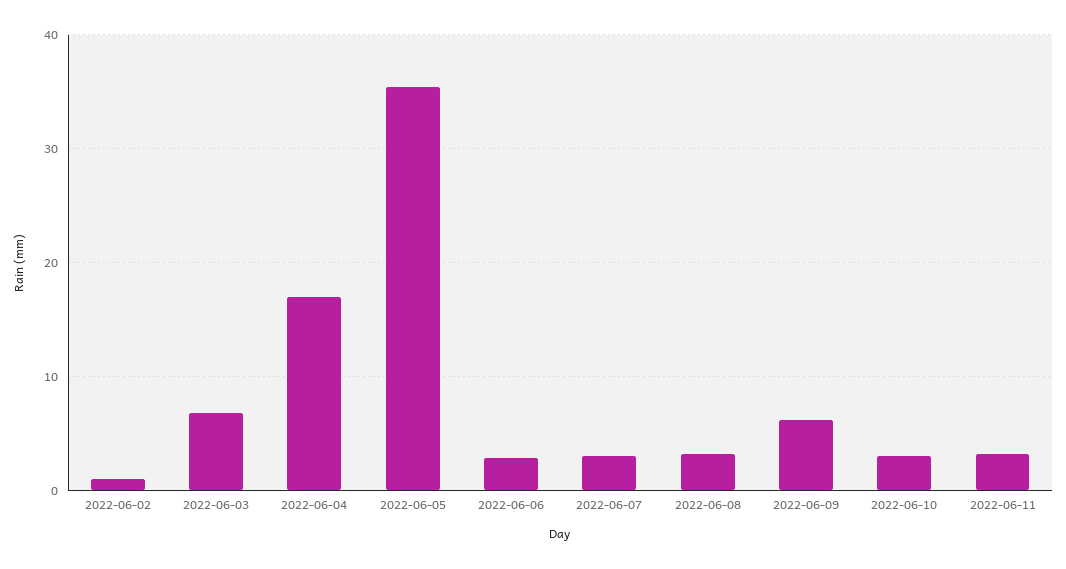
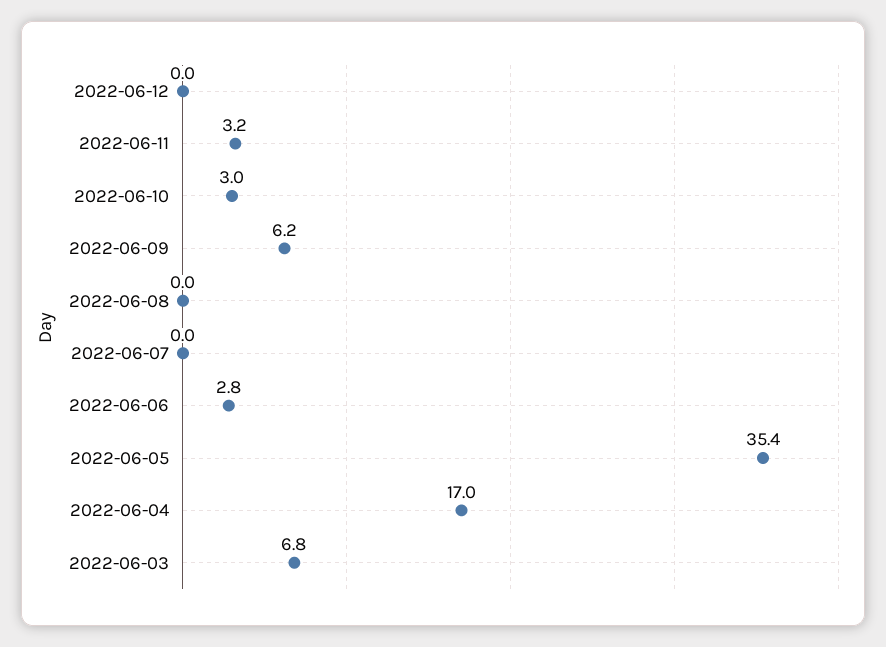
2022-06-02: 1 -> none
2022-06-07: 3 -> 0
2022-06-08: 3 -> 0
2022-06-12: none -> 0

